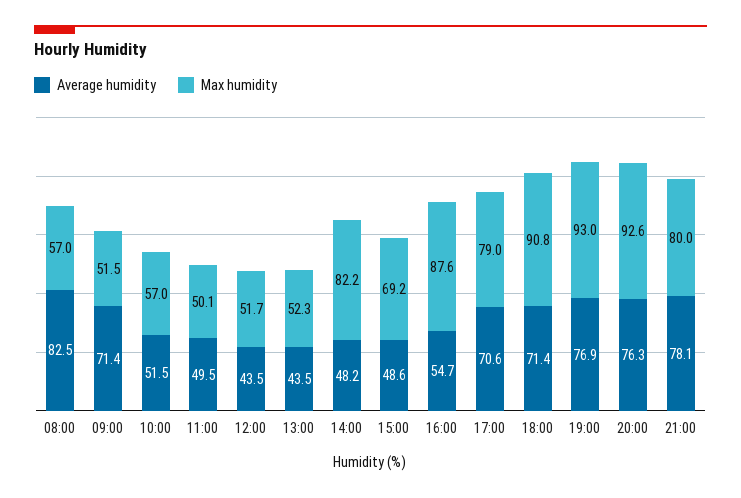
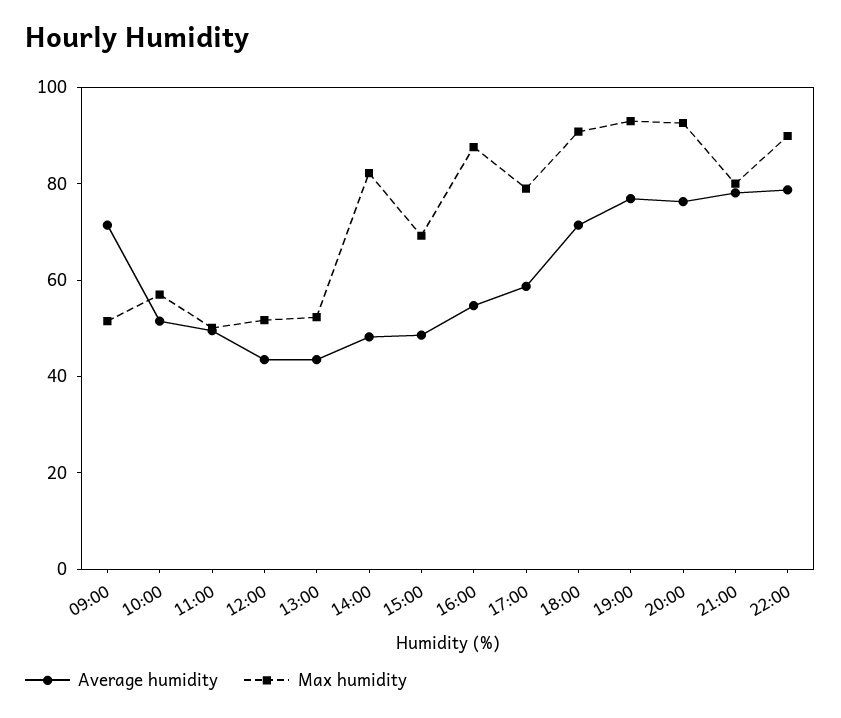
Average humidity, 08:00: 82.5 -> none
Max humidity, 08:00: 57 -> none
Average humidity, 17:00: 70.6 -> 60
Average humidity, 22:00: none -> 80
Max humidity, 22:00: none -> 90

